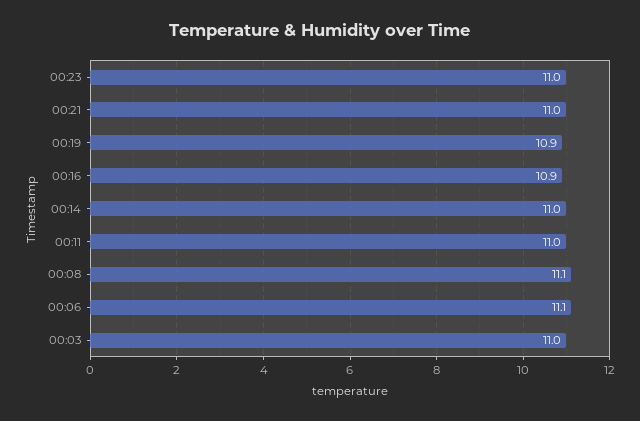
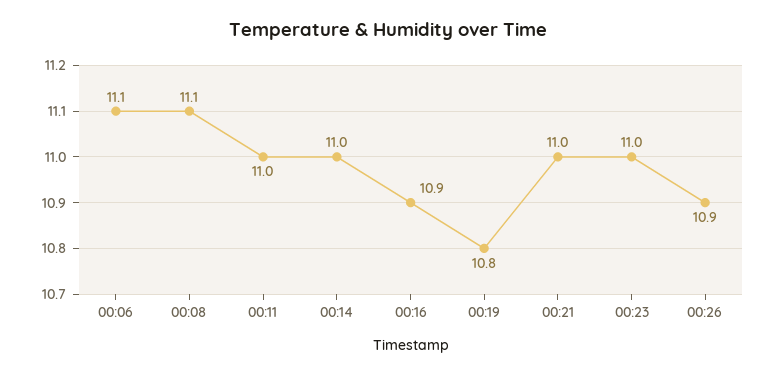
00:19: 10.9 -> 10.8
00:03: 11 -> none
00:26: none -> 10.9

